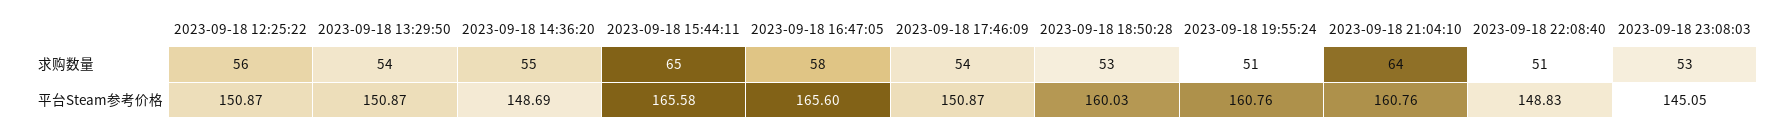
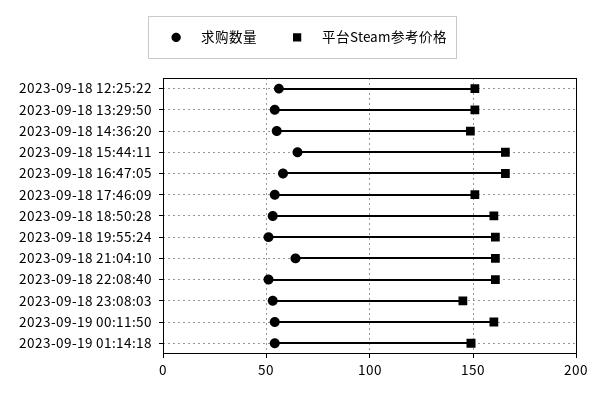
平台Steam参考价格, 2023-09-18 22:08:40: 148.83 -> 160
求购数量, 2023-09-19 00:11:50: none -> 55
平台Steam参考价格, 2023-09-19 00:11:50: none -> 160
求购数量, 2023-09-19 01:14:18: none -> 55
平台Steam参考价格, 2023-09-19 01:14:18: none -> 150

